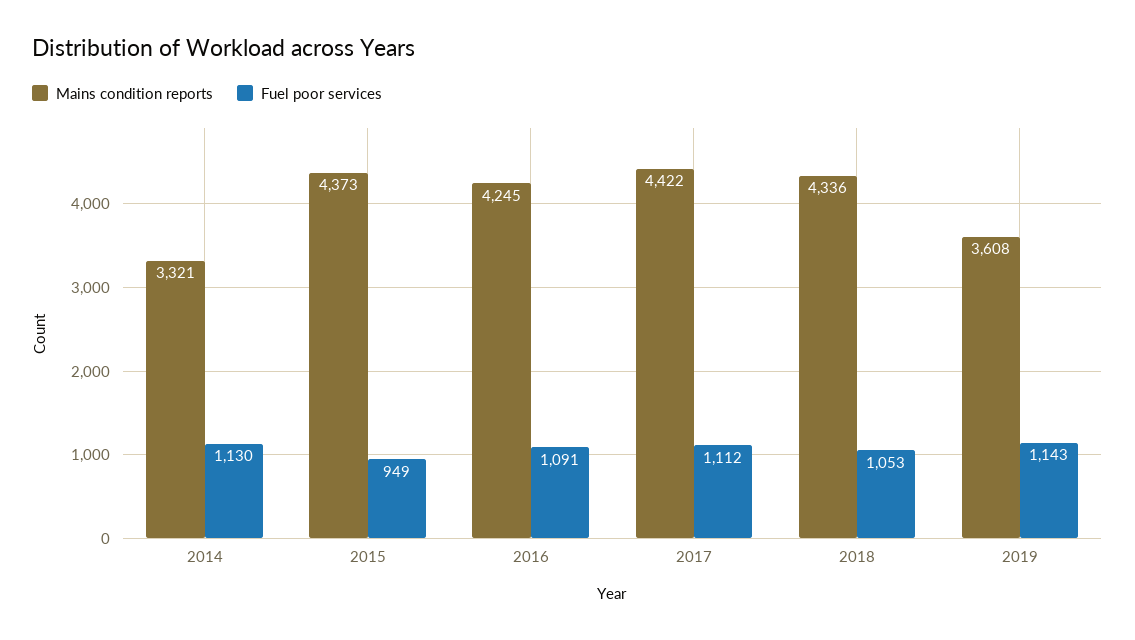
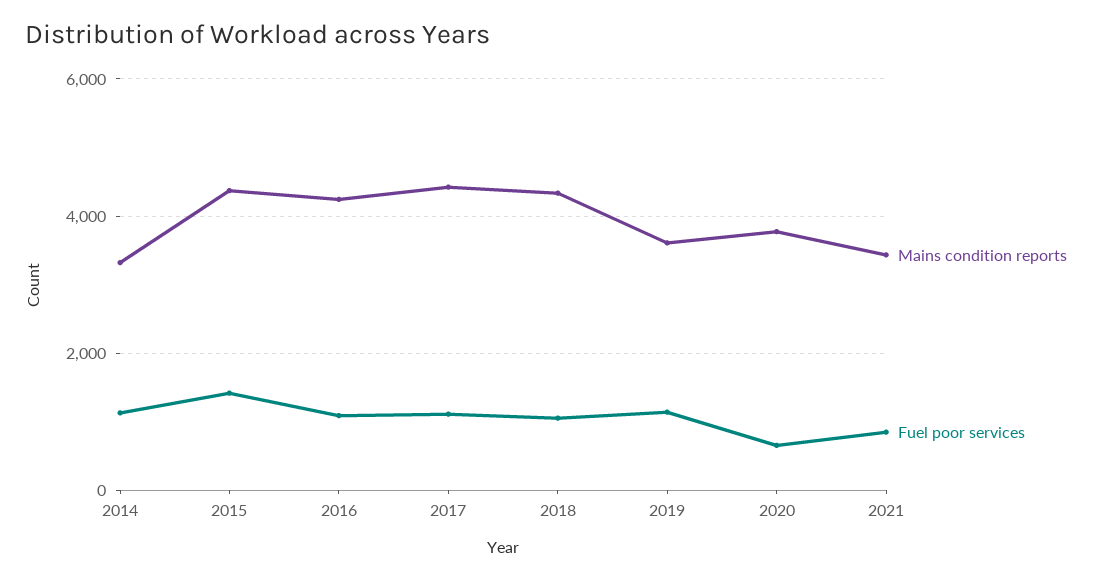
Fuel poor services, 2015: 949 -> 1400
Mains condition reports, 2020: none -> 3800
Fuel poor services, 2020: none -> 600
Mains condition reports, 2021: none -> 3400
Fuel poor services, 2021: none -> 800

